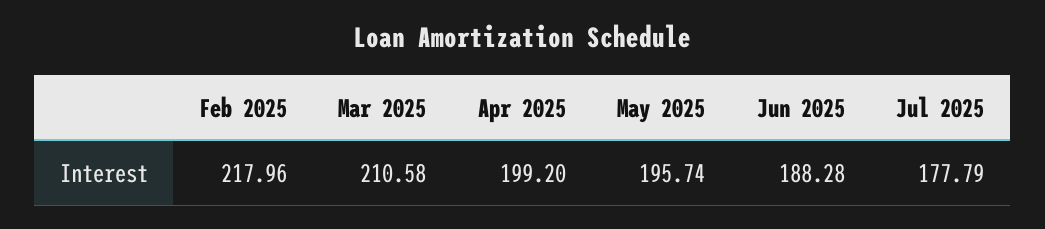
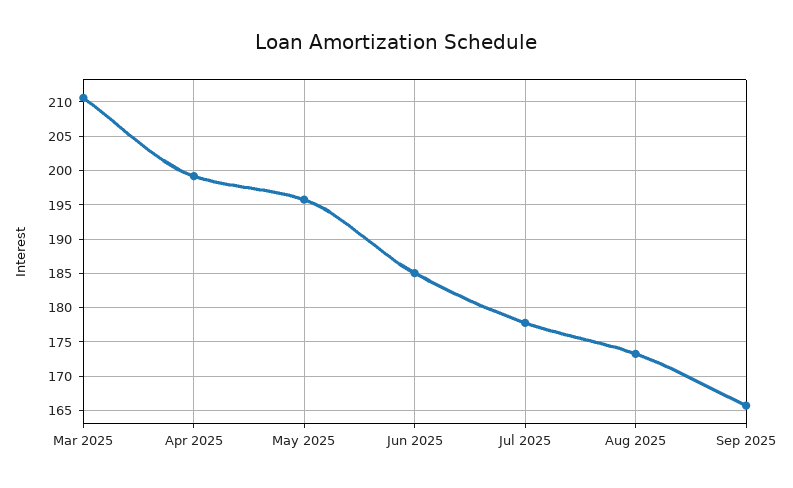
Feb 2025: 217.96 -> none
Jun 2025: 188.28 -> 185
Aug 2025: none -> 173
Sep 2025: none -> 166

